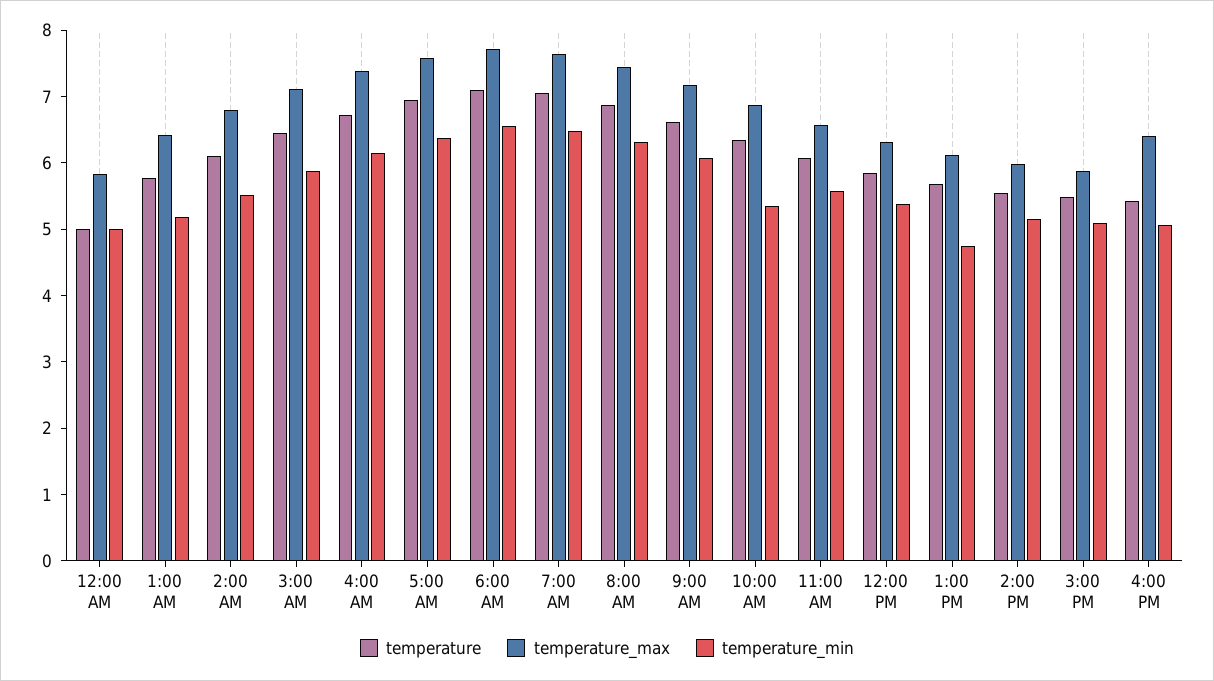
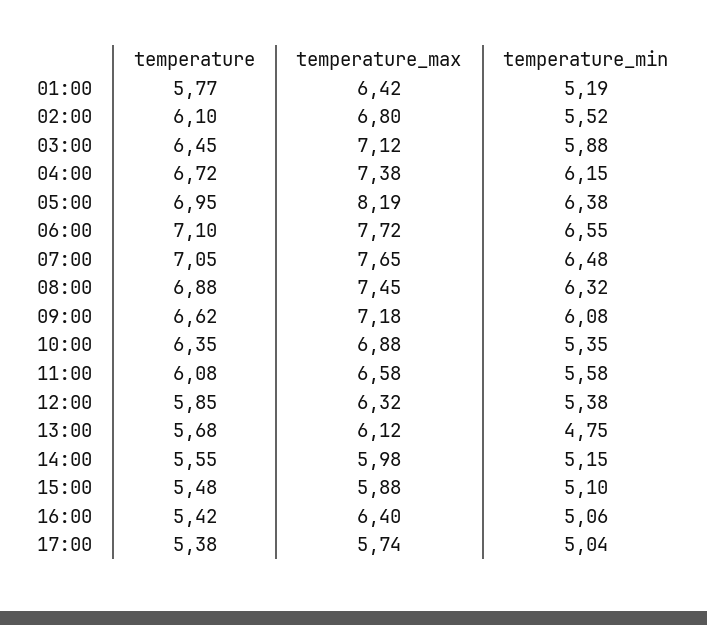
temperature, 12:00 AM: 5 -> none
temperature_max, 12:00 AM: 5.8 -> none
temperature_min, 12:00 AM: 5 -> none
temperature_max, 5:00 AM: 7.6 -> 8.19
temperature, 17:00: none -> 5.38
temperature_max, 17:00: none -> 5.74
temperature_min, 17:00: none -> 5.04

